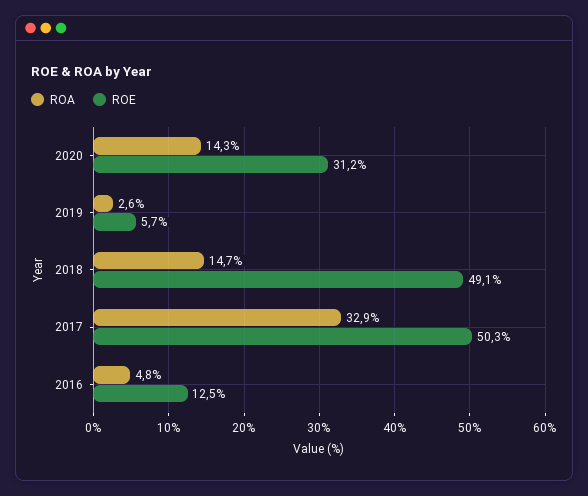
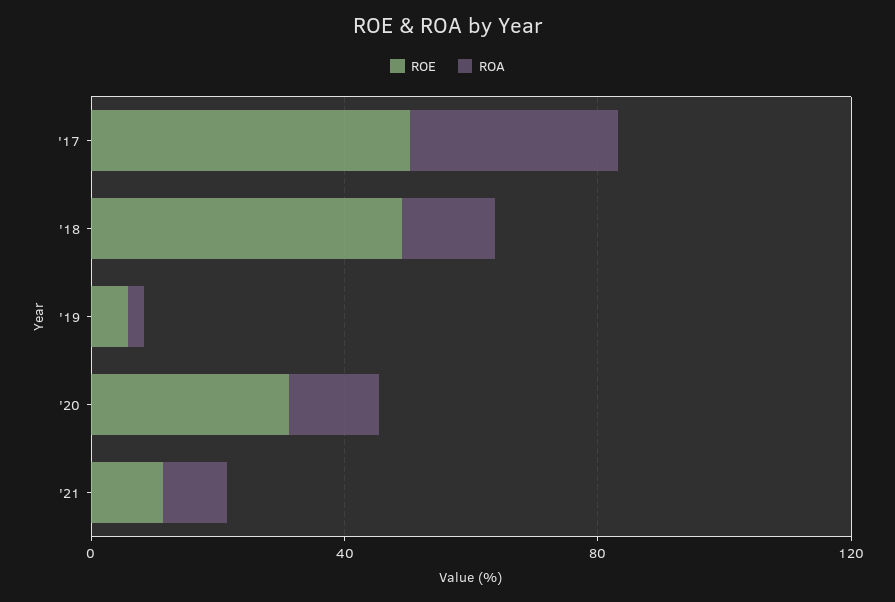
ROA, 2016: 4.8 -> none
ROE, 2016: 12.5 -> none
ROE, '21: none -> 10
ROA, '21: none -> 10

